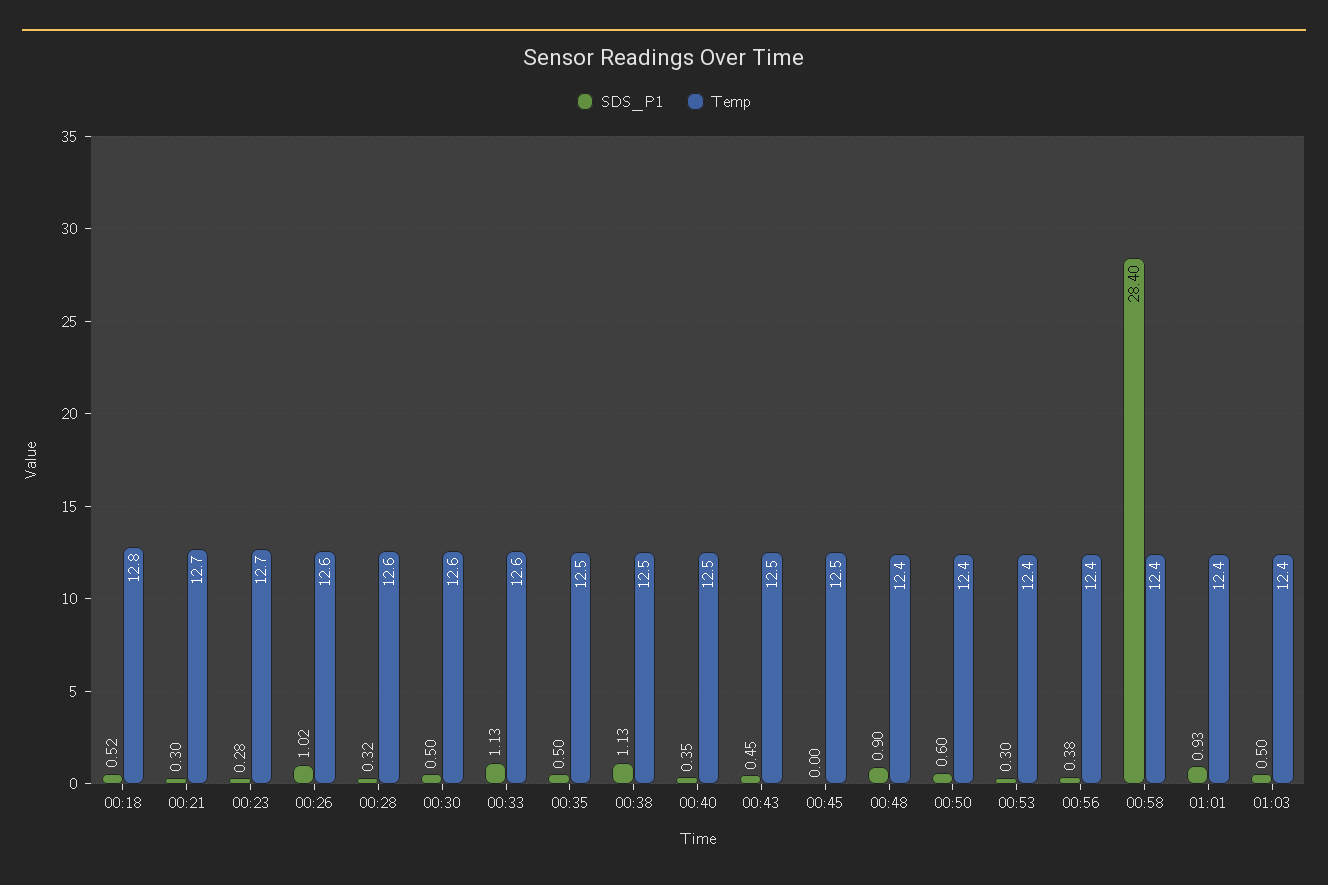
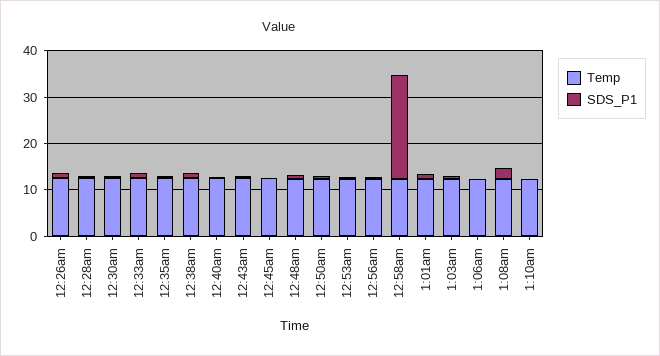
SDS_P1, 00:18: 0.52 -> none
Temp, 00:18: 12.8 -> none
SDS_P1, 00:21: 0.3 -> none
Temp, 00:21: 12.7 -> none
SDS_P1, 00:23: 0.28 -> none
Temp, 00:23: 12.7 -> none
SDS_P1, 00:58: 28.4 -> 22
Temp, 1:06am: none -> 12
SDS_P1, 1:06am: none -> 0
Temp, 1:08am: none -> 12
SDS_P1, 1:08am: none -> 2
Temp, 1:10am: none -> 12
SDS_P1, 1:10am: none -> 0

